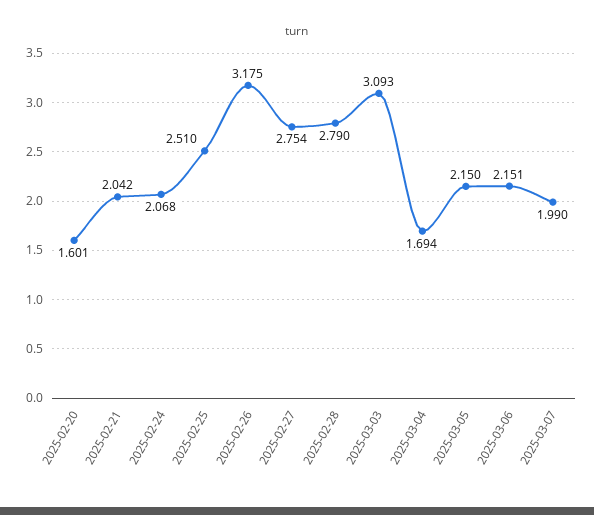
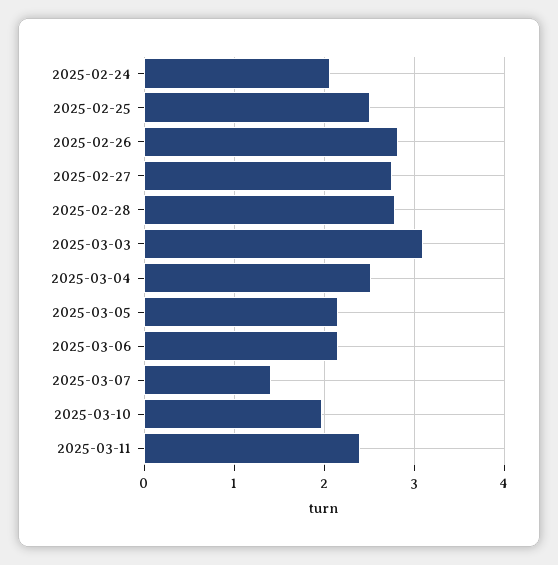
2025-02-20: 1.601 -> none
2025-02-21: 2.042 -> none
2025-02-26: 3.175 -> 2.8
2025-03-04: 1.694 -> 2.5
2025-03-07: 1.99 -> 1.4
2025-03-10: none -> 2
2025-03-11: none -> 2.4

